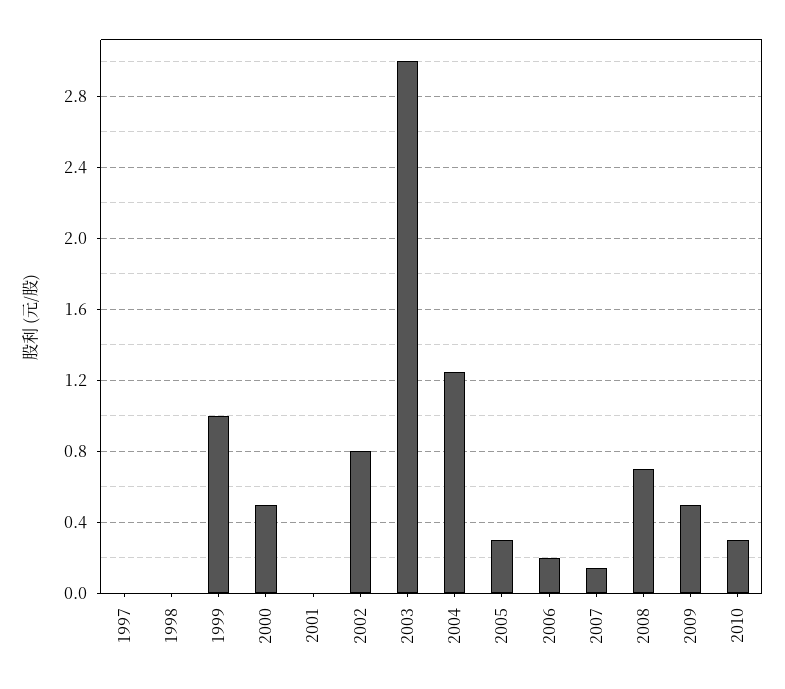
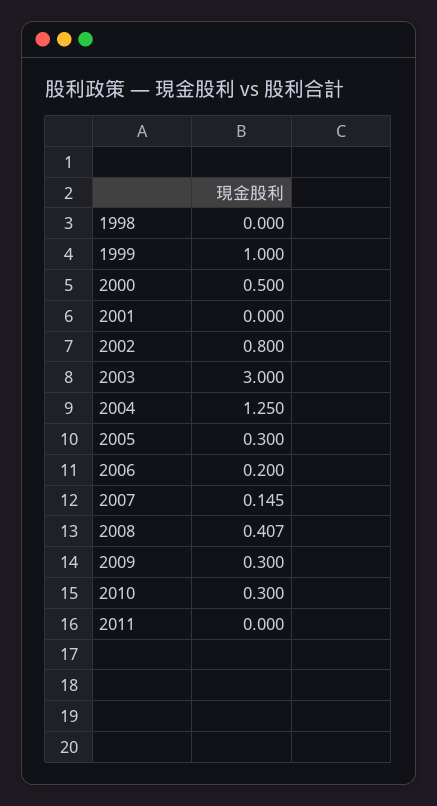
1997: 0 -> none
2008: 0.7 -> 0.407
2009: 0.5 -> 0.3
2011: none -> 0

